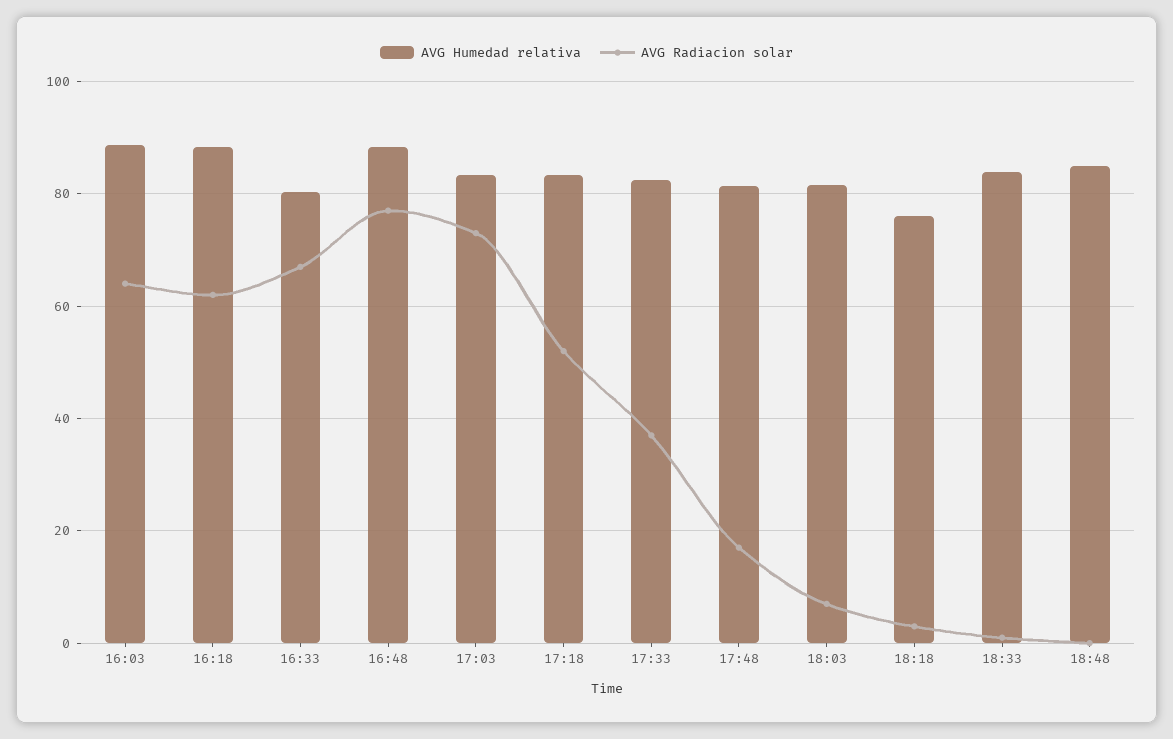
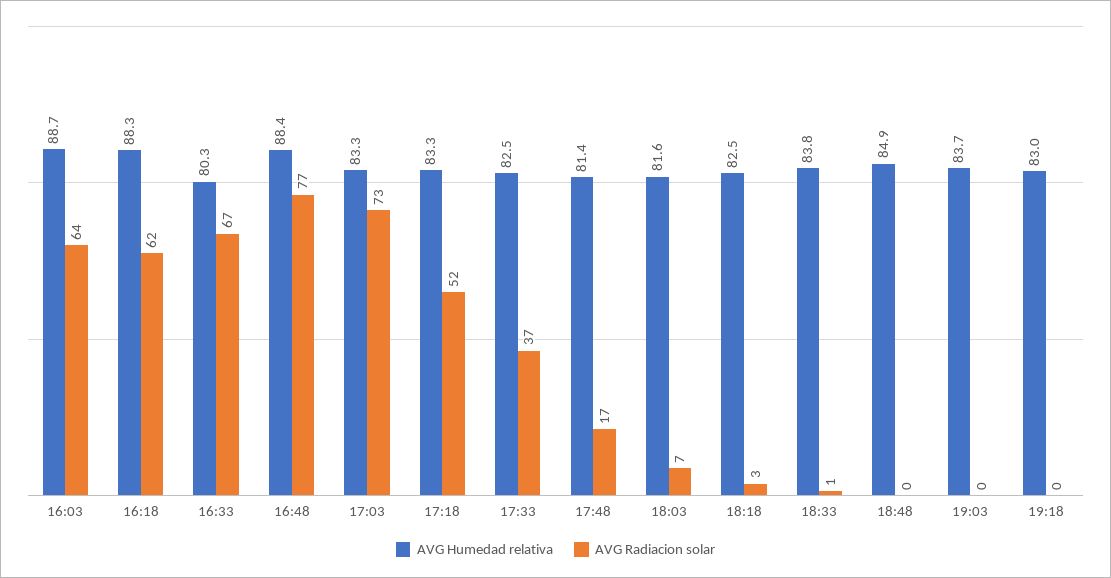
AVG Humedad relativa, 18:18: 76 -> 82.5
AVG Humedad relativa, 19:03: none -> 83.7
AVG Radiacion solar, 19:03: none -> 0
AVG Humedad relativa, 19:18: none -> 83
AVG Radiacion solar, 19:18: none -> 0

